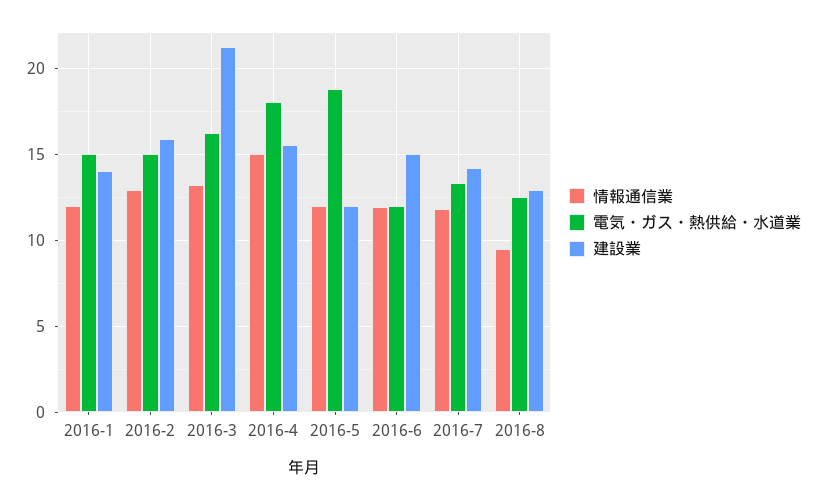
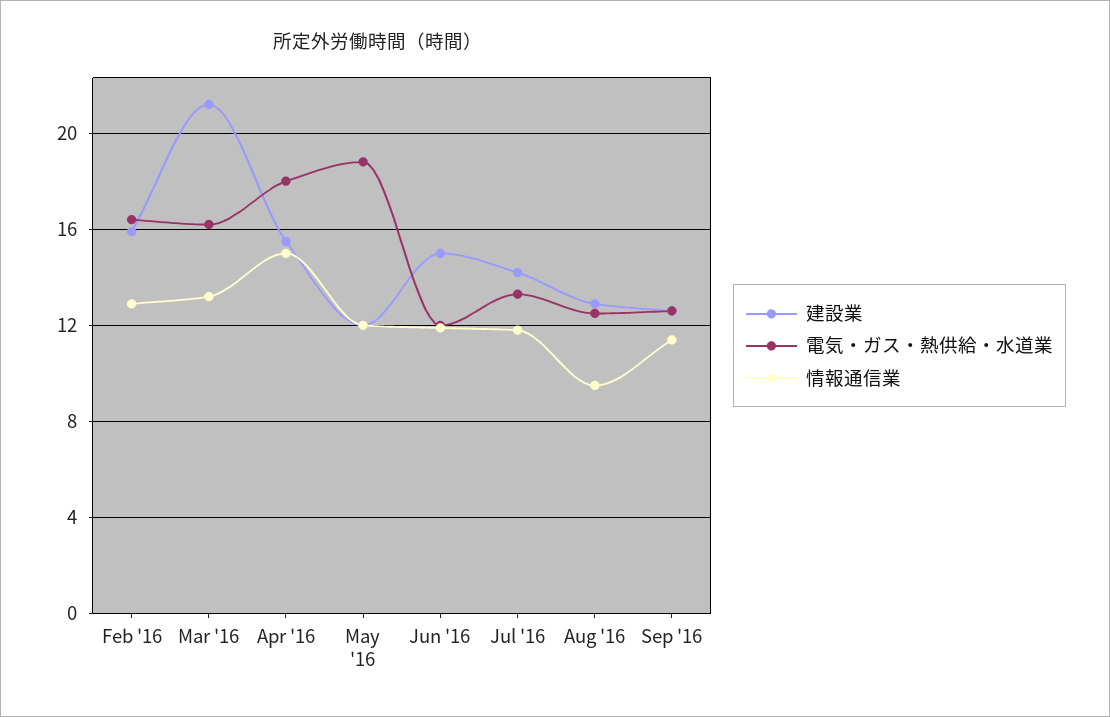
情報通信業, 2016-1: 12 -> none
電気・ガス・熱供給・水道業, 2016-1: 15 -> none
建設業, 2016-1: 14 -> none
電気・ガス・熱供給・水道業, 2016-2: 15 -> 16.5
建設業, Sep '16: none -> 12.5
電気・ガス・熱供給・水道業, Sep '16: none -> 12.5
情報通信業, Sep '16: none -> 11.5

